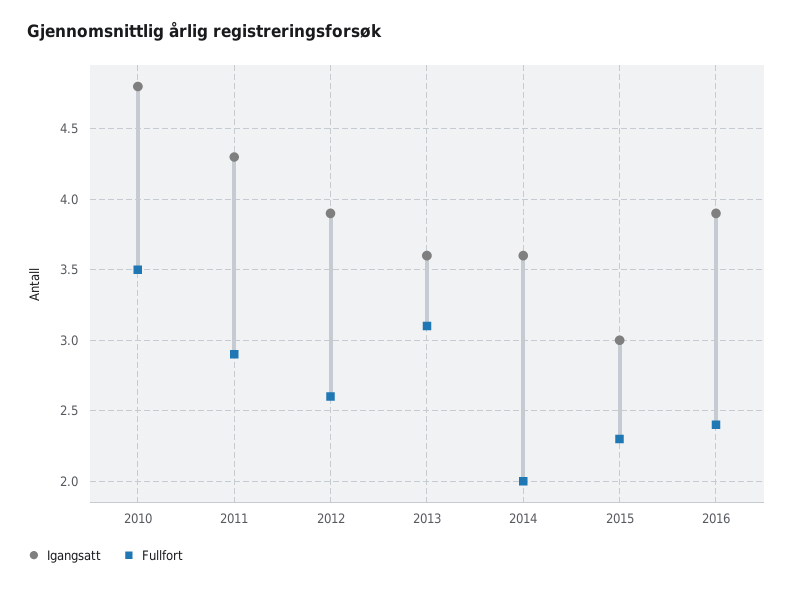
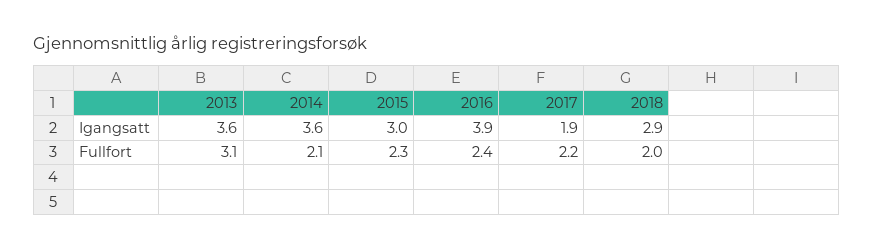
Igangsatt, 2010: 4.8 -> none
Fullfort, 2010: 3.5 -> none
Igangsatt, 2011: 4.3 -> none
Fullfort, 2011: 2.9 -> none
Igangsatt, 2012: 3.9 -> none
Fullfort, 2012: 2.6 -> none
Fullfort, 2014: 2 -> 2.1
Igangsatt, 2017: none -> 1.9
Igangsatt, 2018: none -> 2.9
Fullfort, 2017: none -> 2.2
Fullfort, 2018: none -> 2

